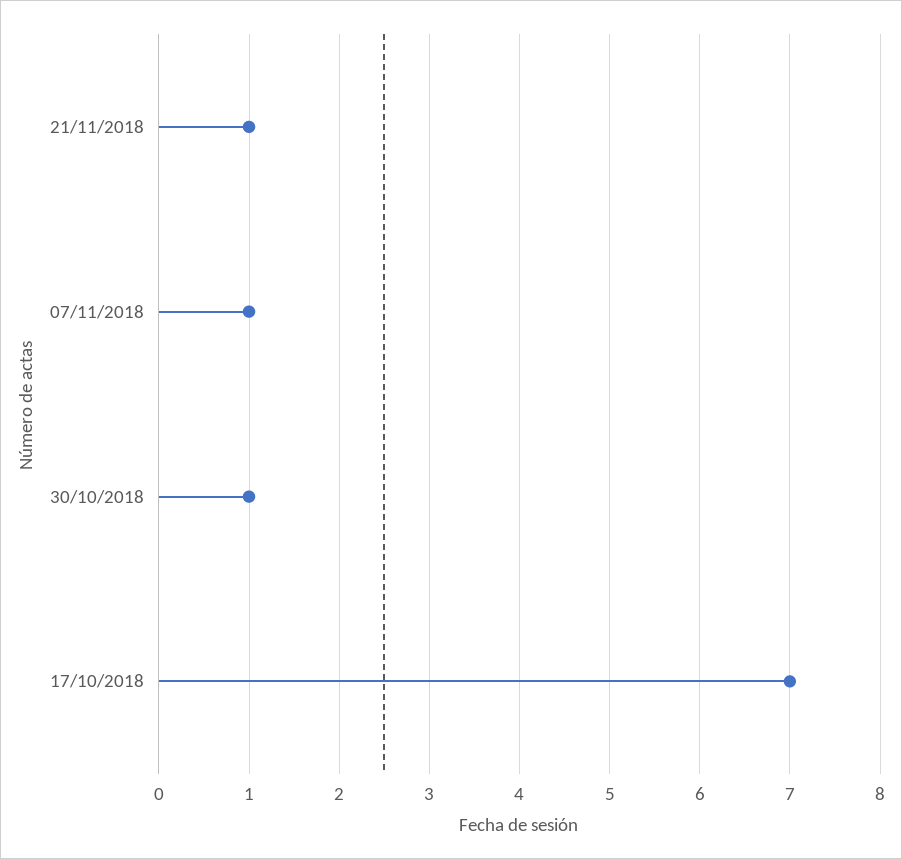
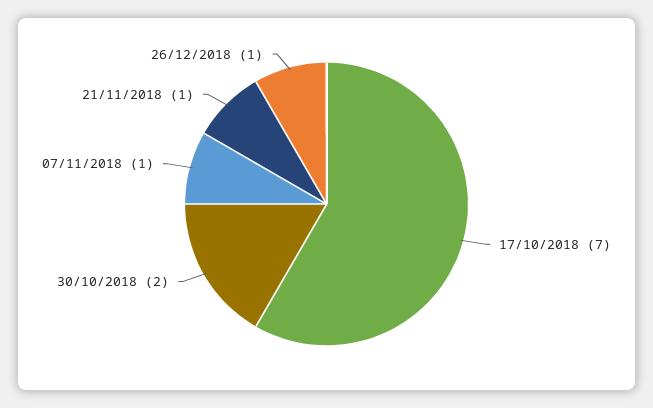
30/10/2018: 1 -> 2
26/12/2018: none -> 1

